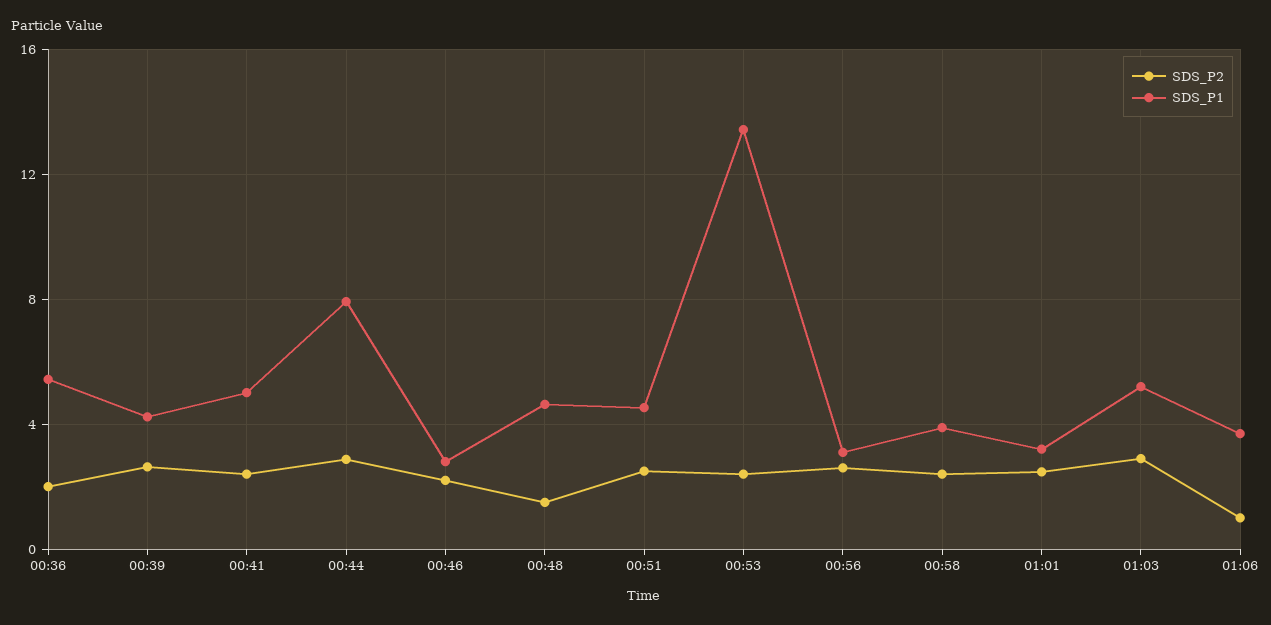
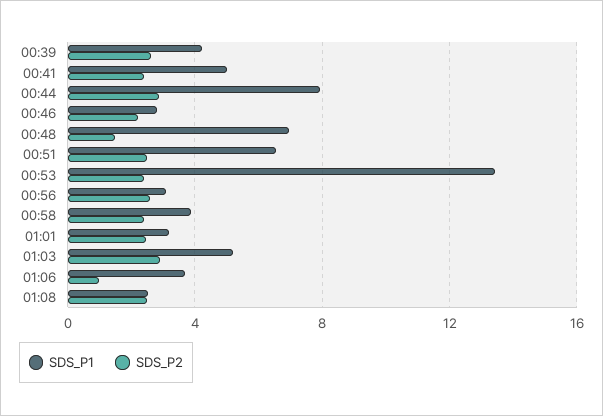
SDS_P2, 00:36: 2 -> none
SDS_P1, 00:36: 5.5 -> none
SDS_P1, 00:48: 4.5 -> 7
SDS_P1, 00:51: 4.5 -> 6.5
SDS_P1, 01:08: none -> 2.5
SDS_P2, 01:08: none -> 2.5

